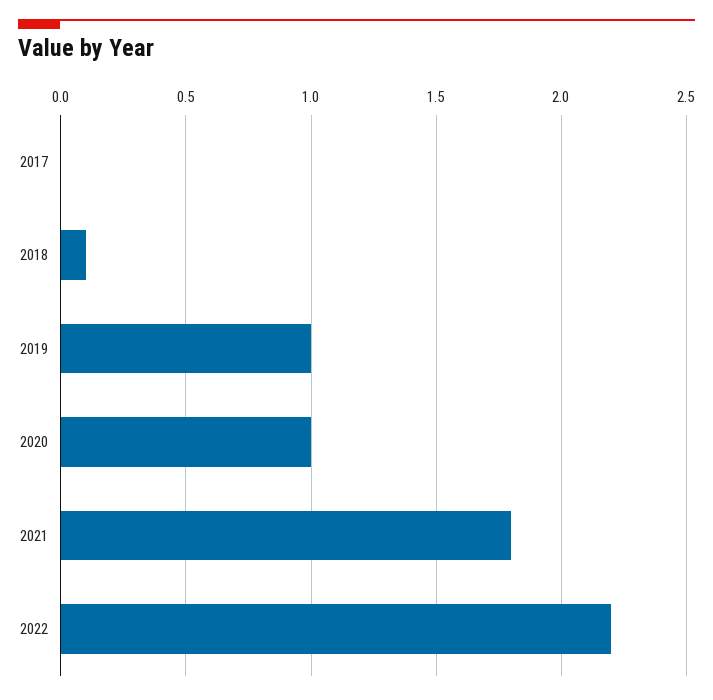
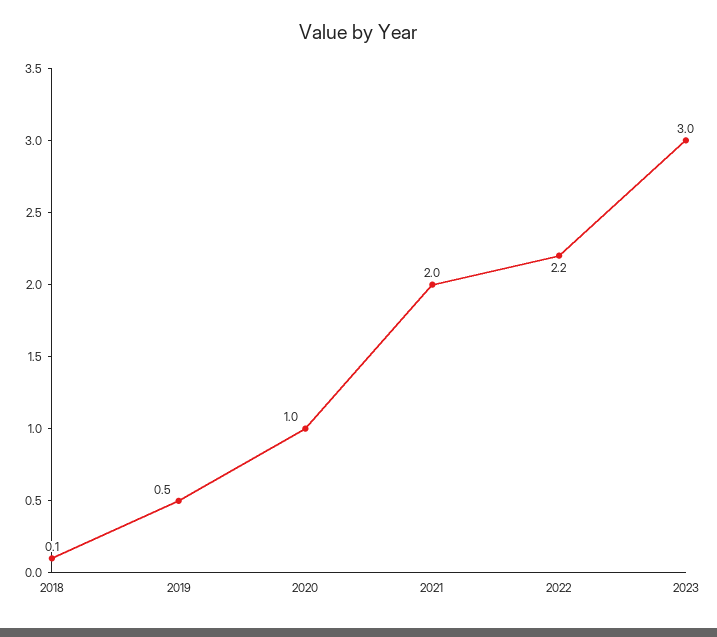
2017: 0 -> none
2019: 1 -> 0.5
2021: 1.8 -> 2
2023: none -> 3

